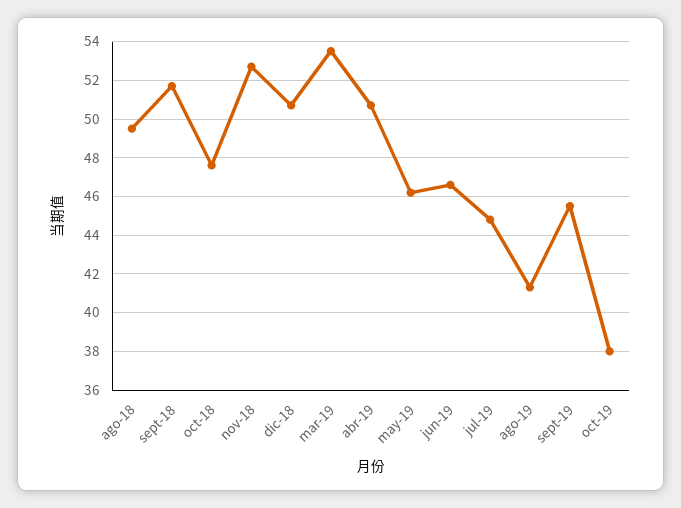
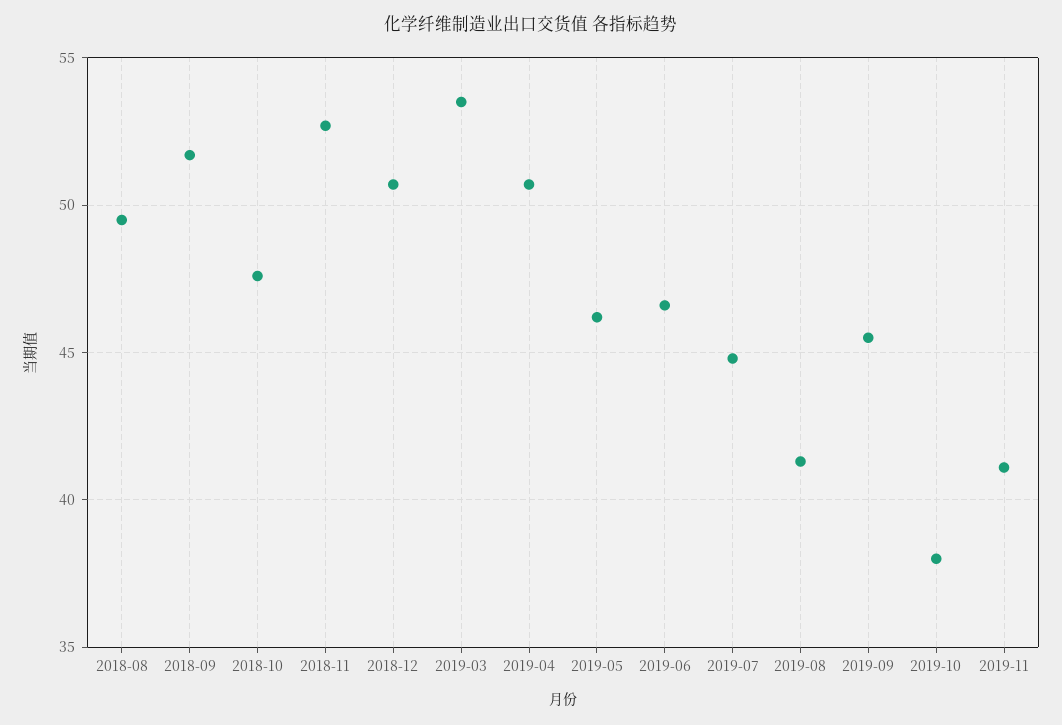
2019-11: none -> 41

